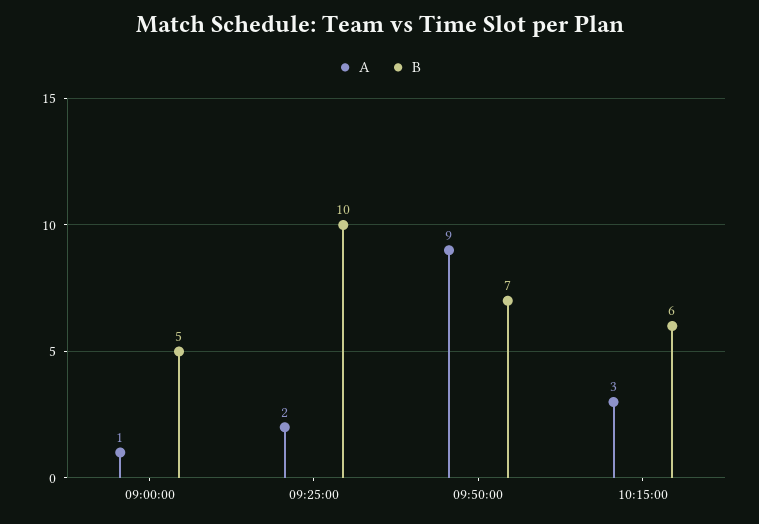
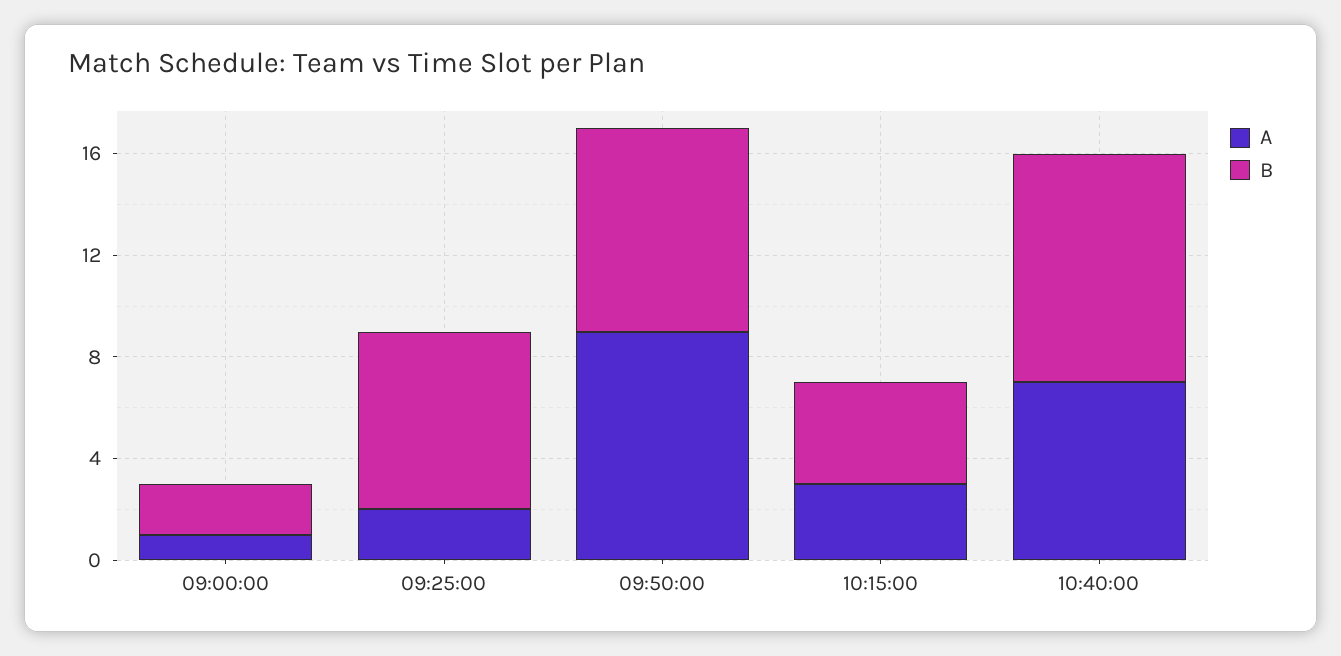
B, 09:00:00: 5 -> 2
B, 09:25:00: 10 -> 7
B, 09:50:00: 7 -> 8
B, 10:15:00: 6 -> 4
A, 10:40:00: none -> 7
B, 10:40:00: none -> 9

